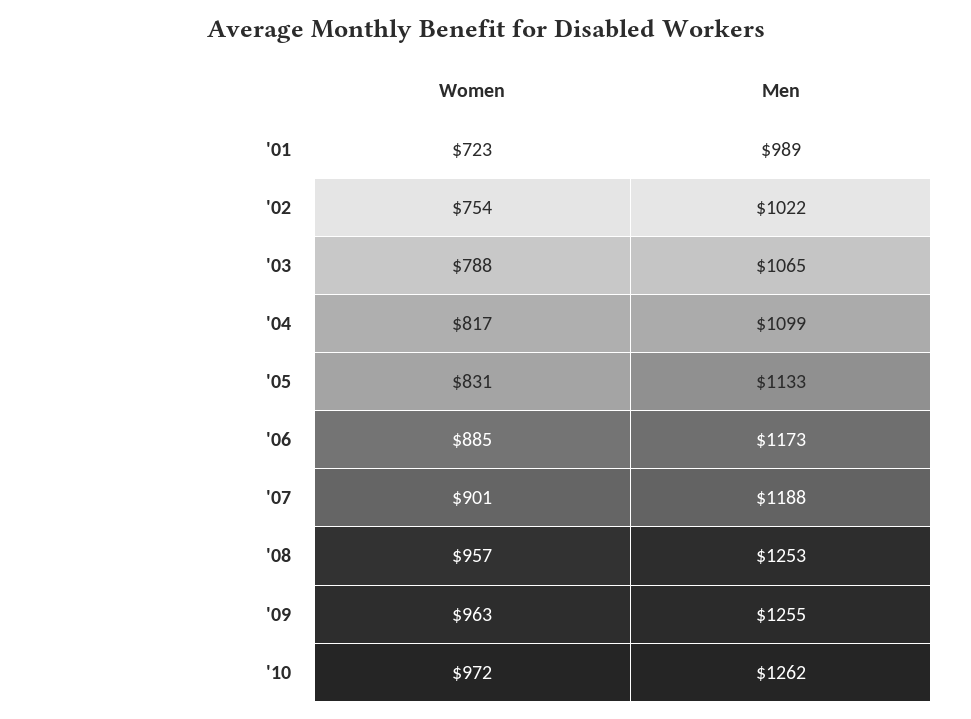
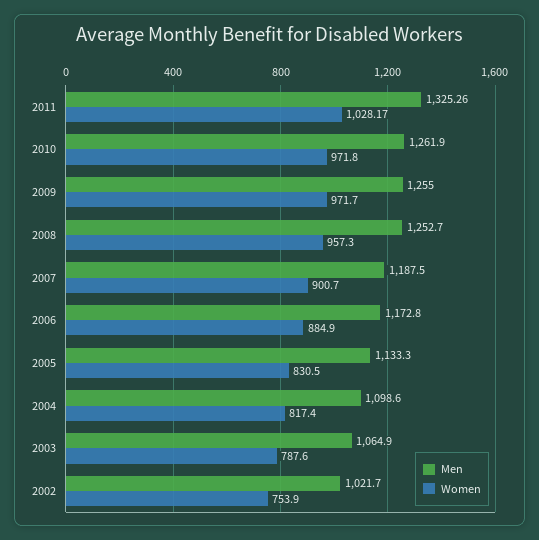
Women, '01: 723 -> none
Men, '01: 989 -> none
Women, '09: 963 -> 971.7
Men, 2011: none -> 1325.26
Women, 2011: none -> 1028.17

